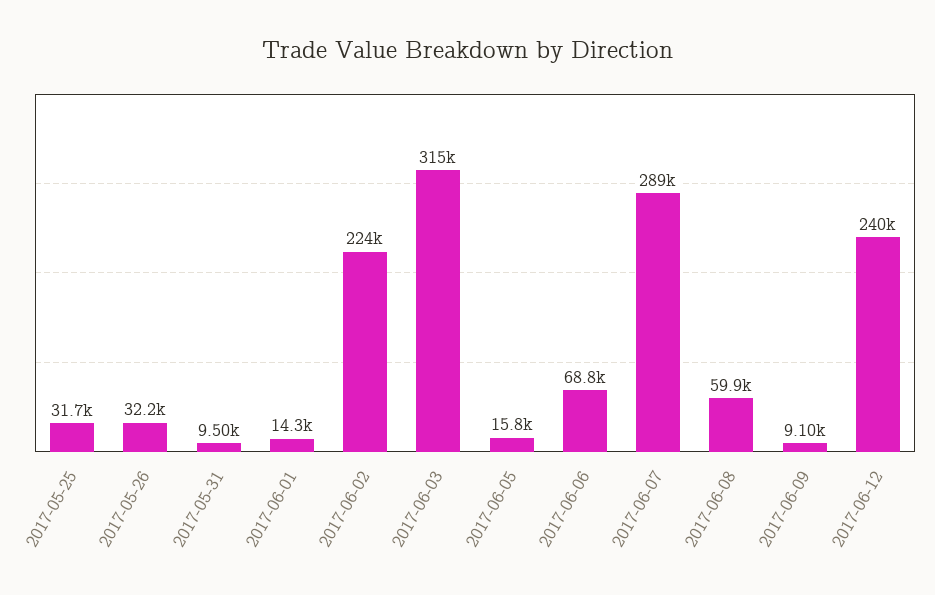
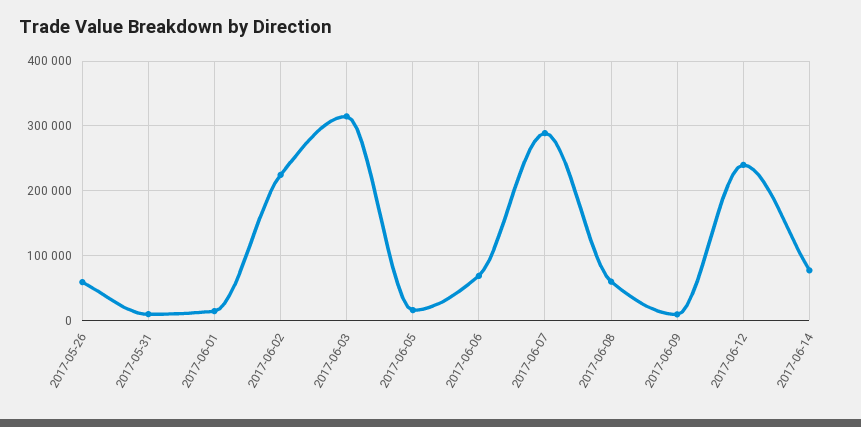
2017-05-25: 31700 -> none
2017-05-26: 32200 -> 60000
2017-06-14: none -> 80000

